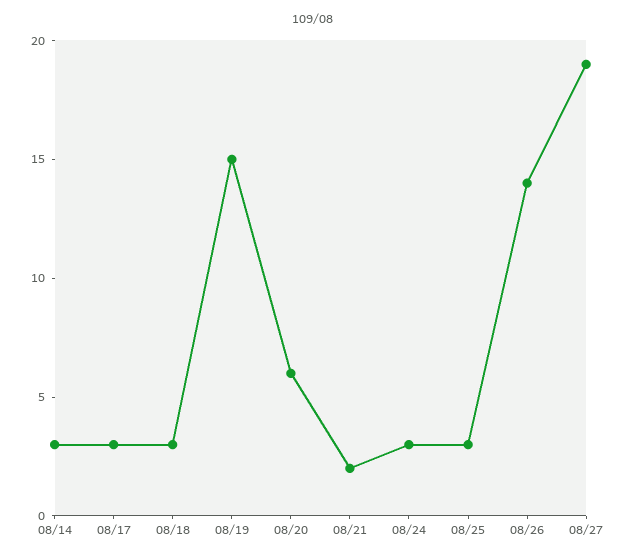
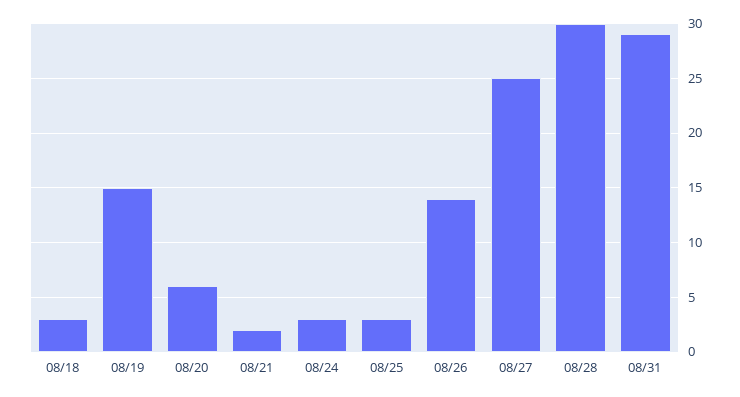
08/14: 3 -> none
08/17: 3 -> none
08/27: 19 -> 25
08/28: none -> 30
08/31: none -> 29

